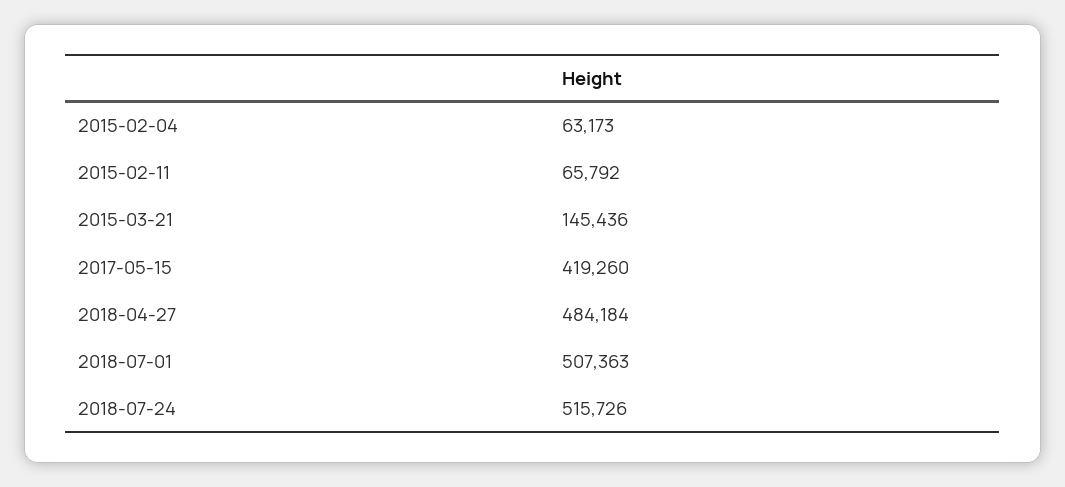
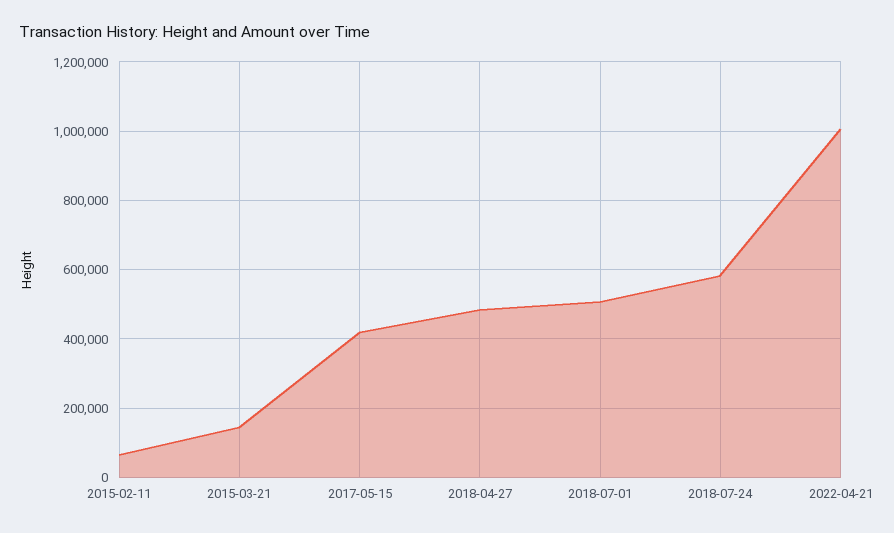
2015-02-04: 63173 -> none
2018-07-24: 515726 -> 580000
2022-04-21: none -> 1000000

